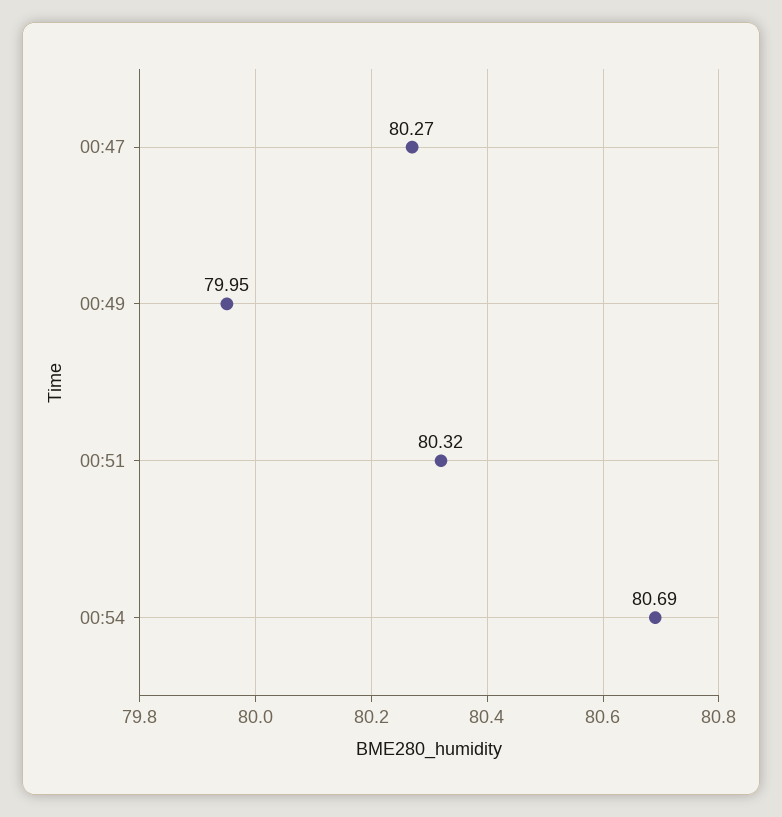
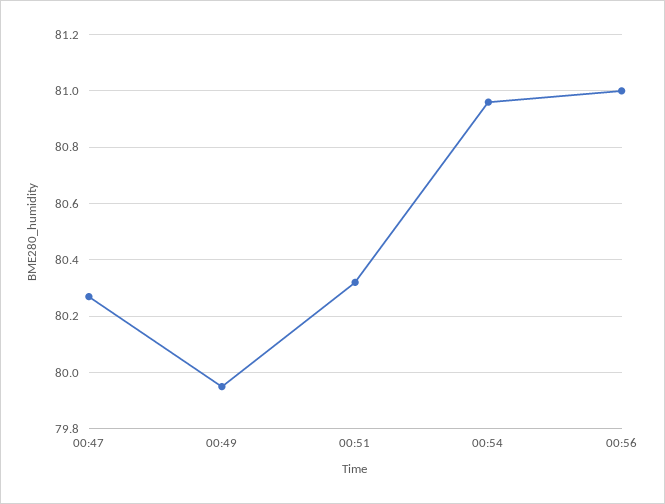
00:54: 80.69 -> 80.95
00:56: none -> 81

